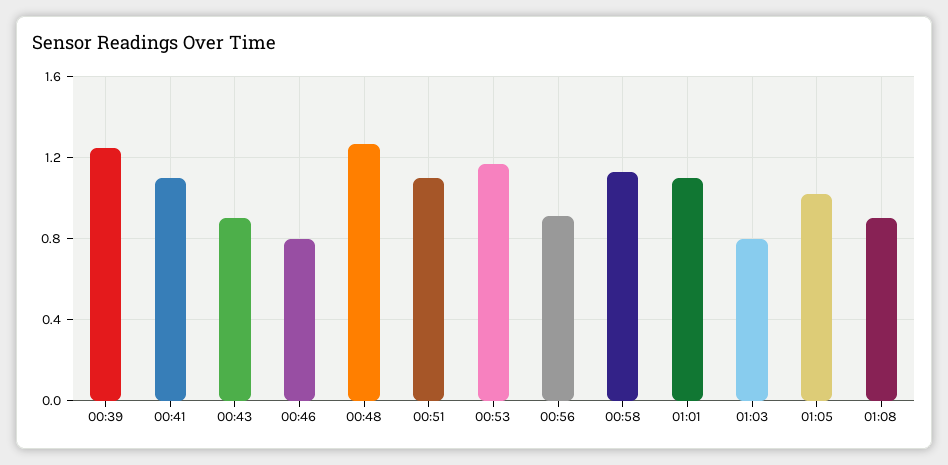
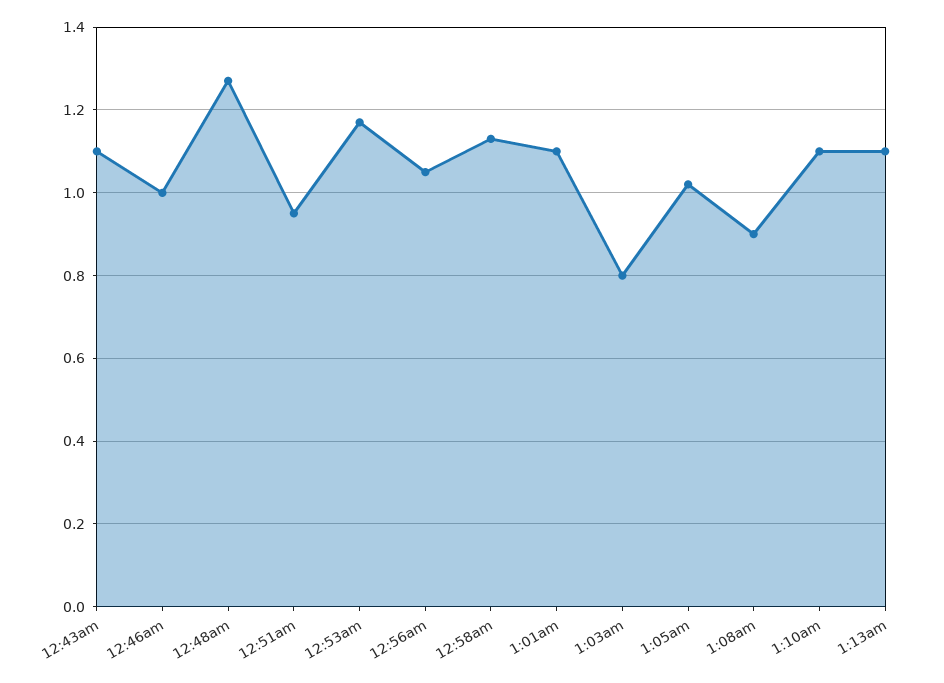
00:39: 1.25 -> none
00:41: 1.1 -> none
00:43: 0.9 -> 1.1
00:46: 0.8 -> 1
00:51: 1.1 -> 0.95
00:56: 0.9 -> 1.05
1:10am: none -> 1.1
1:13am: none -> 1.1

